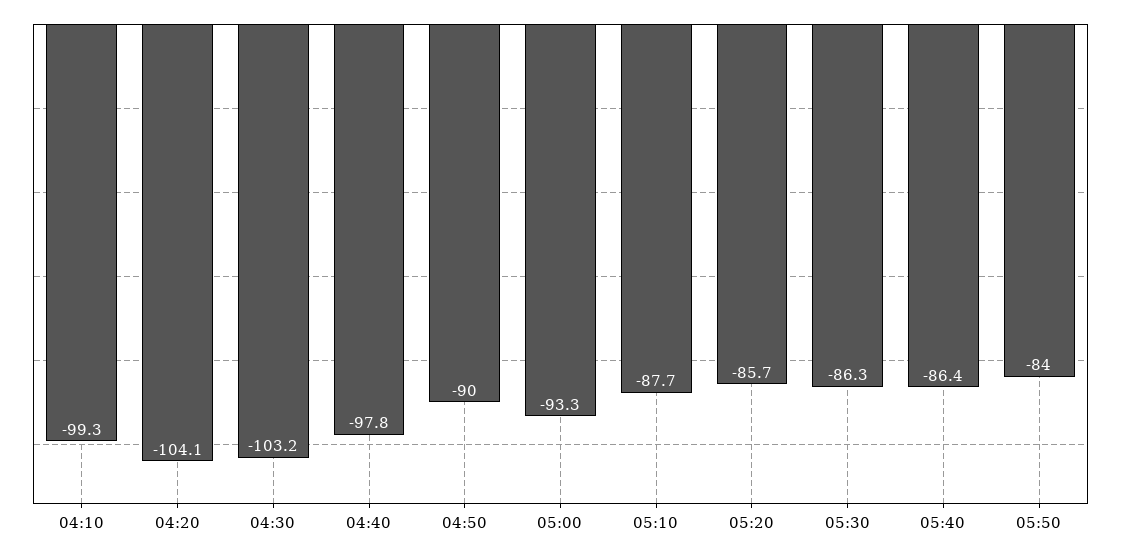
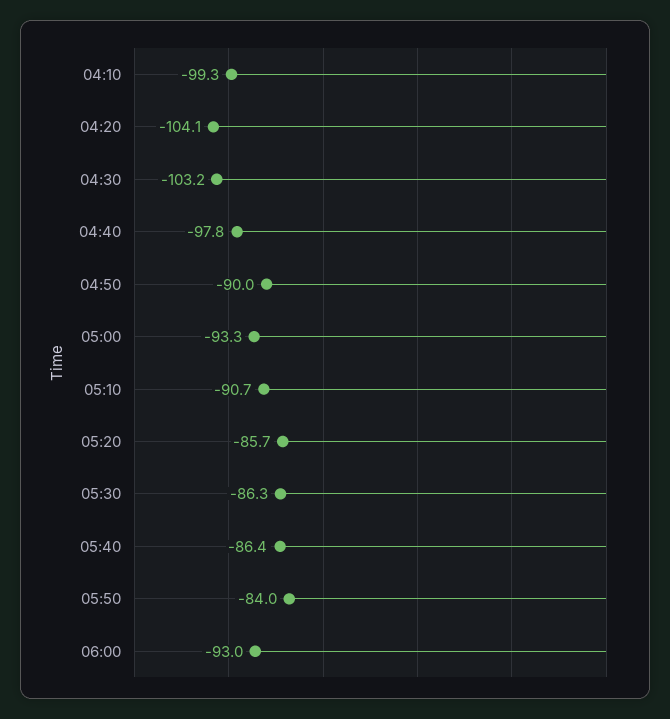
05:10: -87.7 -> -90.7
06:00: none -> -93

